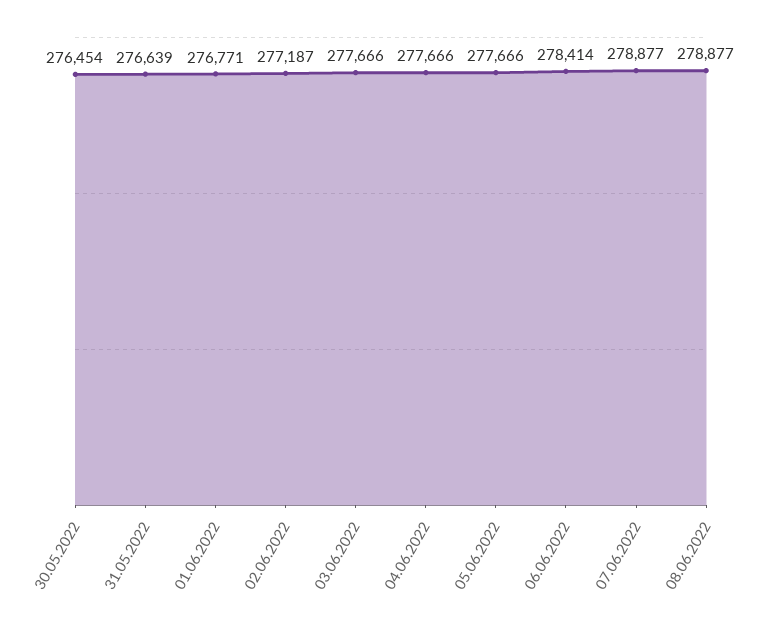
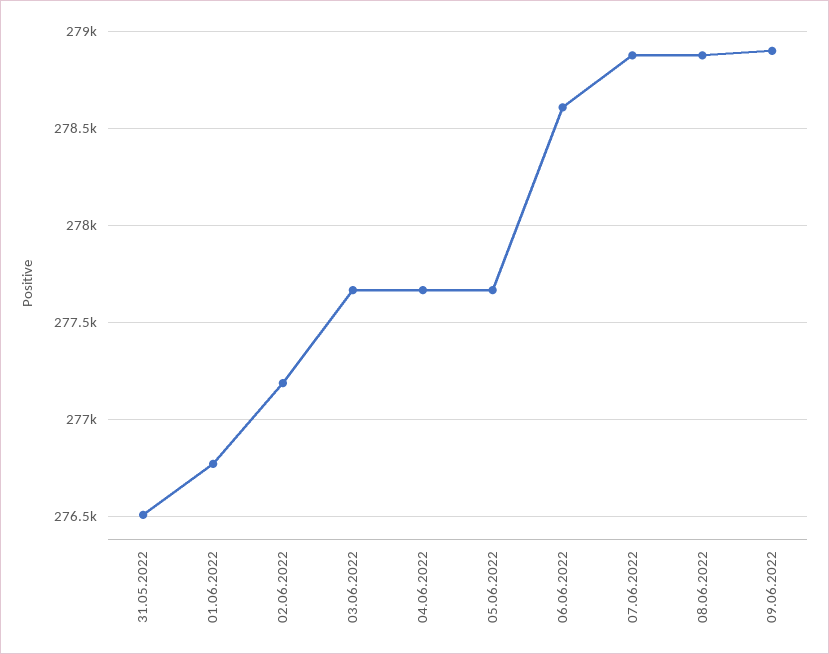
30.05.2022: 276454 -> none
31.05.2022: 276639 -> 276500
06.06.2022: 278414 -> 278600
09.06.2022: none -> 278900

